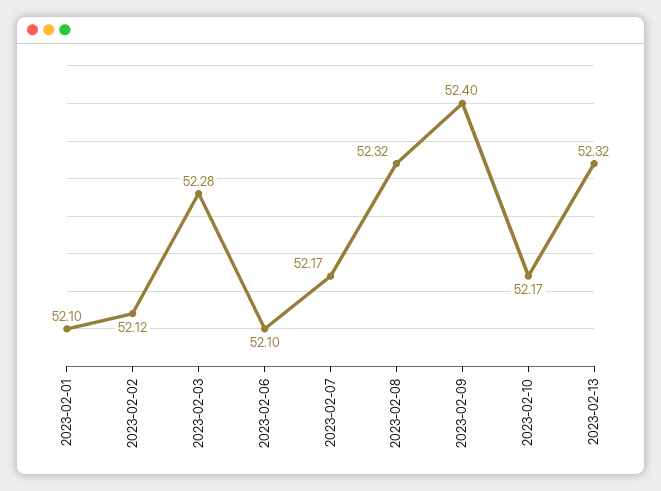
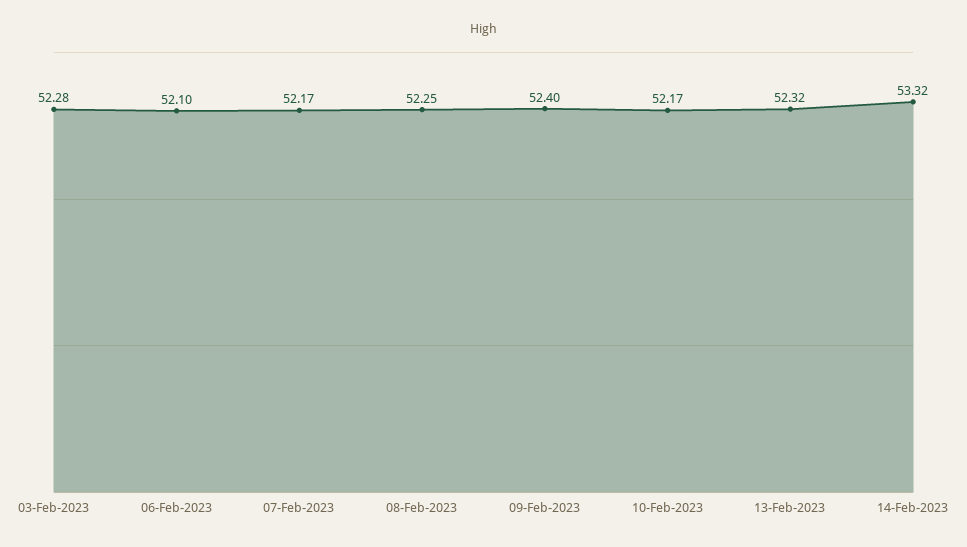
2023-02-01: 52.1 -> none
2023-02-02: 52.12 -> none
2023-02-08: 52.32 -> 52.25
14-Feb-2023: none -> 53.32

